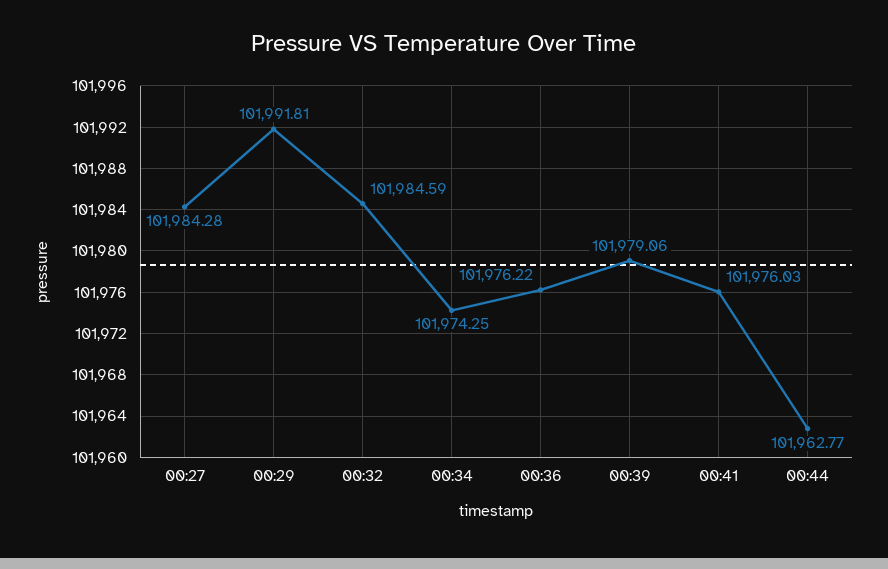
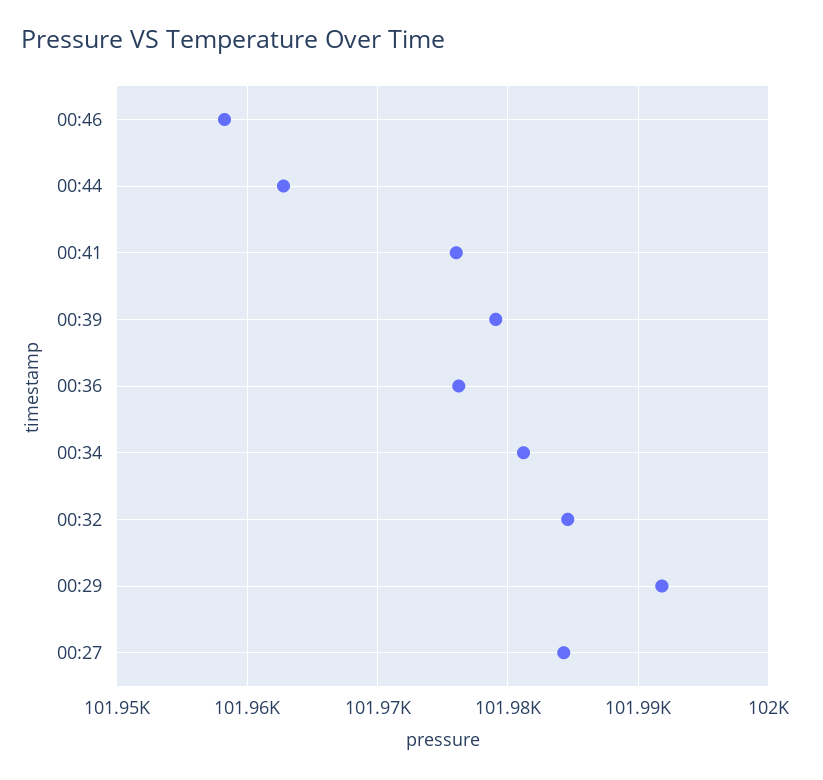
00:34: 101974.25 -> 101981
00:46: none -> 101958

